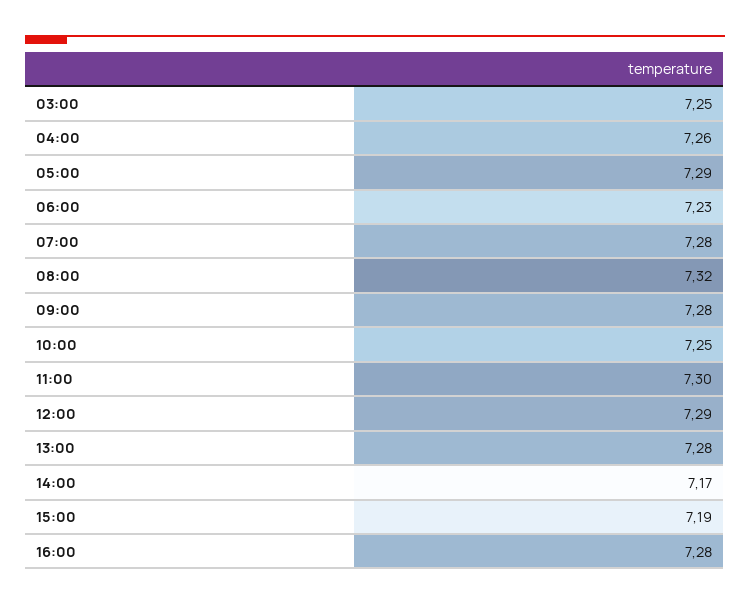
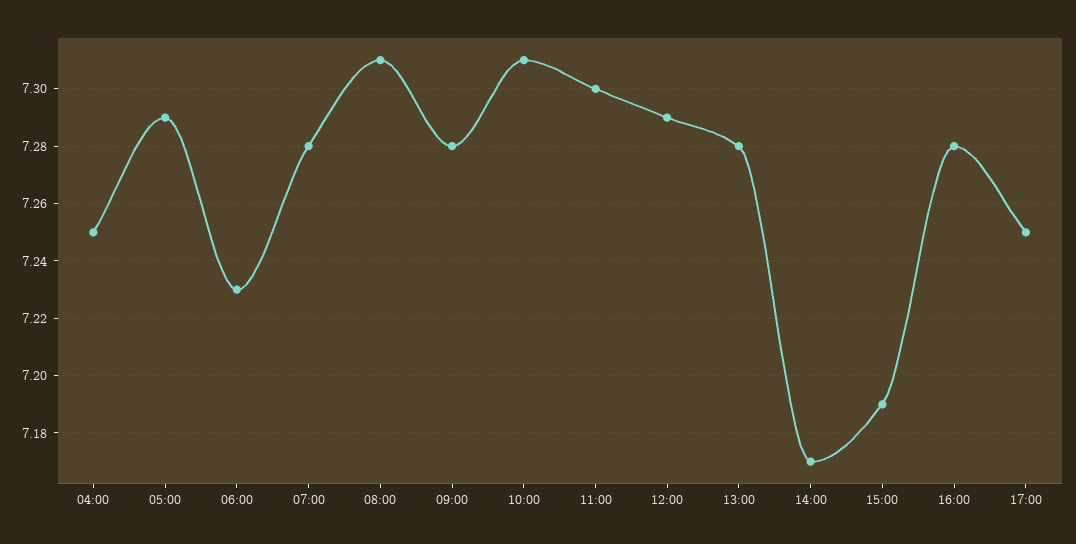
03:00: 7.25 -> none
04:00: 7.26 -> 7.25
08:00: 7.32 -> 7.31
10:00: 7.25 -> 7.31
17:00: none -> 7.25

